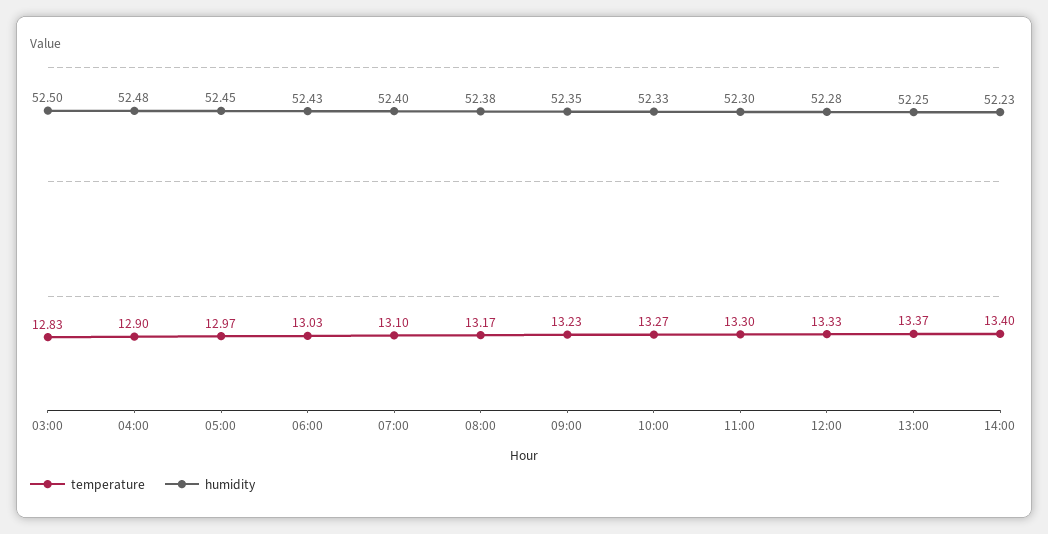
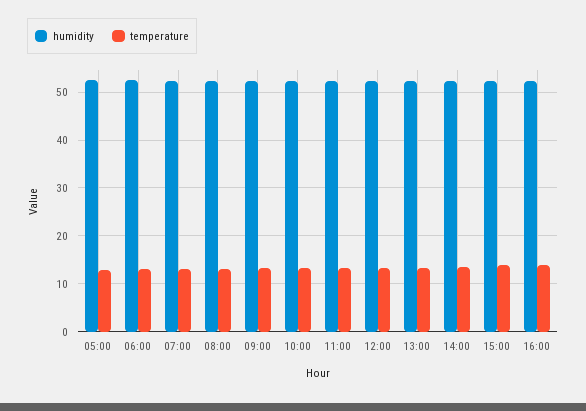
temperature, 03:00: 12.83 -> none
humidity, 03:00: 52.5 -> none
temperature, 04:00: 12.9 -> none
humidity, 04:00: 52.48 -> none
humidity, 15:00: none -> 52
temperature, 15:00: none -> 14
humidity, 16:00: none -> 52
temperature, 16:00: none -> 14

